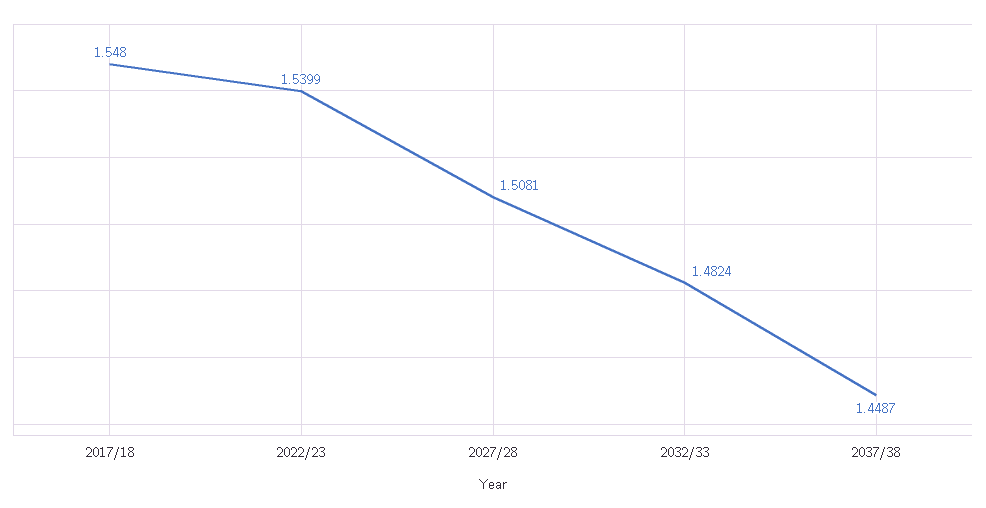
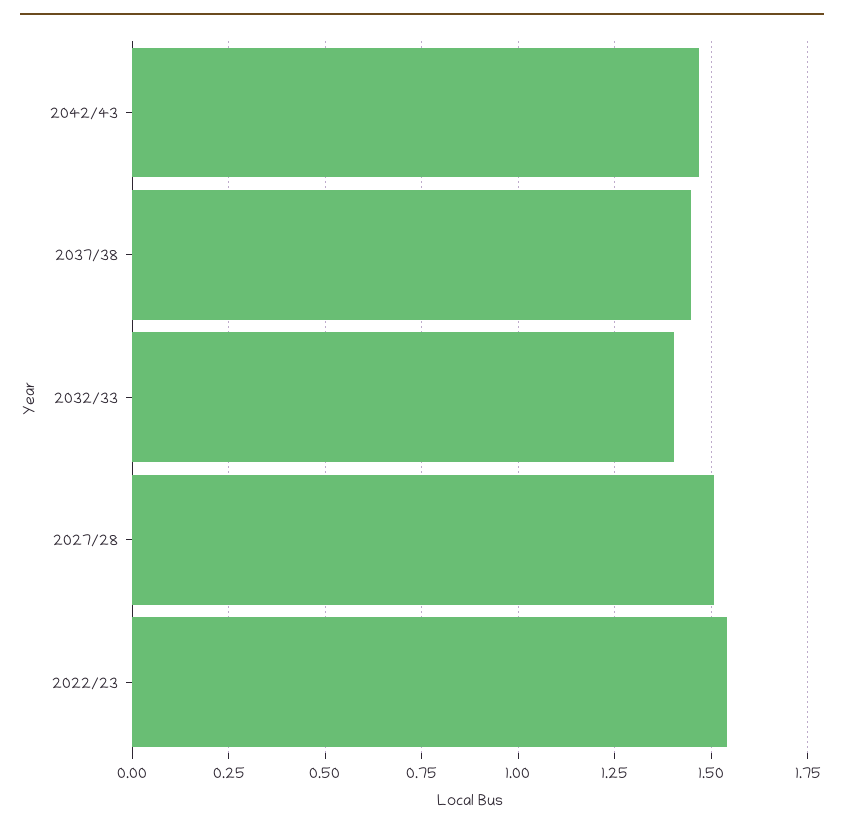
2017/18: 1.548 -> none
2032/33: 1.4824 -> 1.4
2042/43: none -> 1.475

